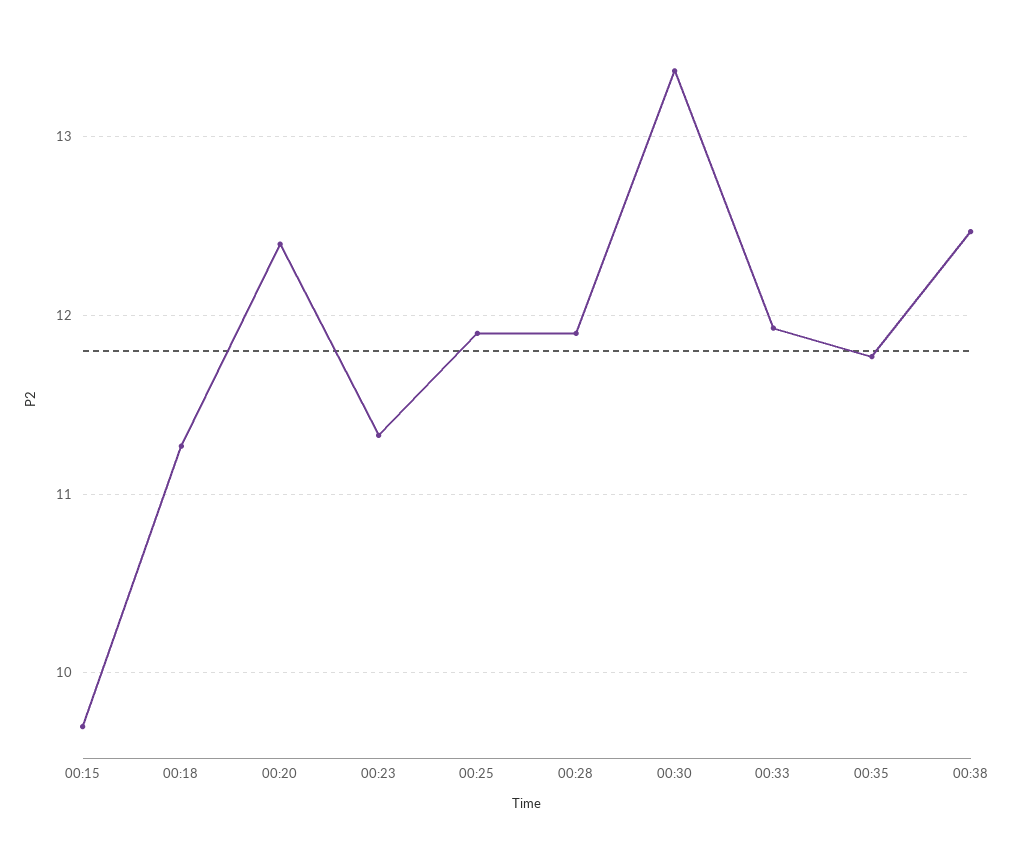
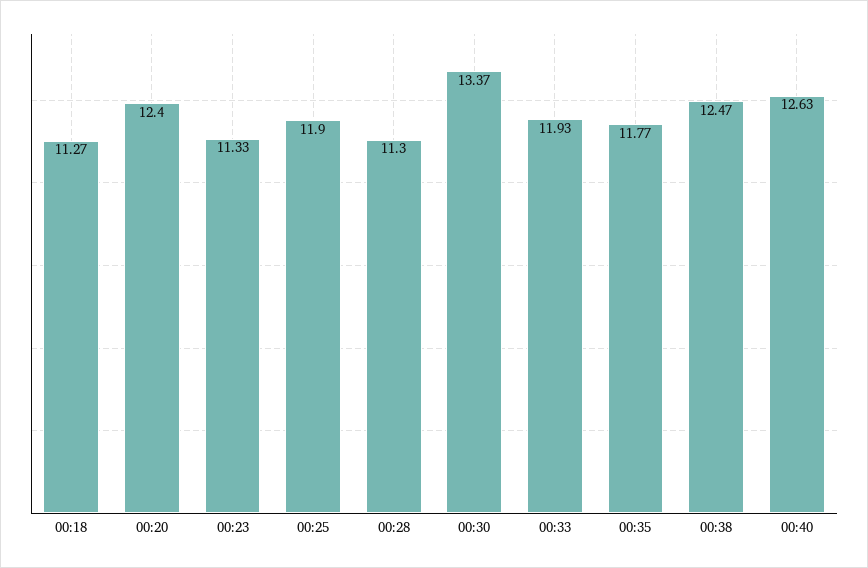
00:15: 9.7 -> none
00:28: 11.9 -> 11.3
00:40: none -> 12.63

